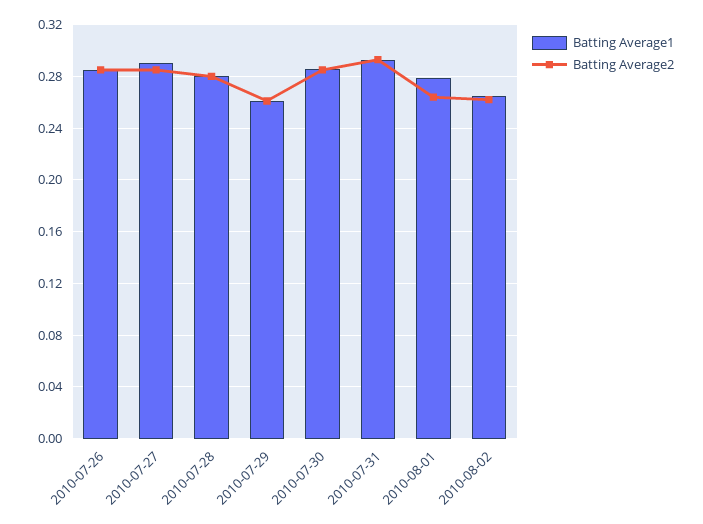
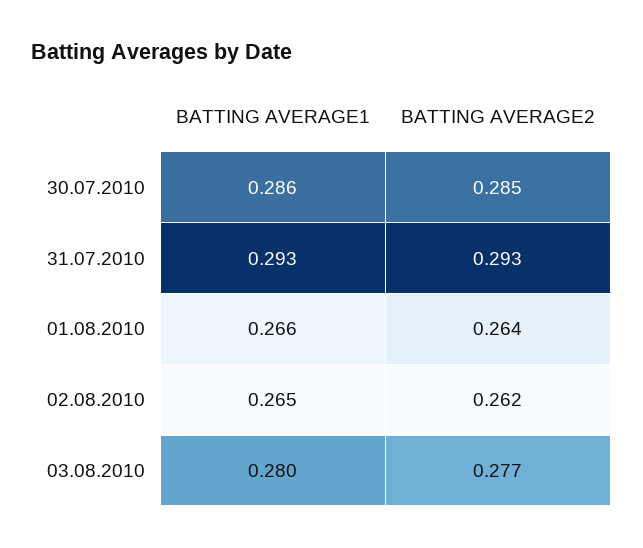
Batting Average1, 2010-07-26: 0.285 -> none
Batting Average2, 2010-07-26: 0.285 -> none
Batting Average1, 2010-07-27: 0.29 -> none
Batting Average2, 2010-07-27: 0.285 -> none
Batting Average1, 2010-07-28: 0.28 -> none
Batting Average2, 2010-07-28: 0.28 -> none
Batting Average1, 2010-07-29: 0.26 -> none
Batting Average2, 2010-07-29: 0.26 -> none
Batting Average1, 2010-08-01: 0.28 -> 0.266
Batting Average1, 03.08.2010: none -> 0.28
Batting Average2, 03.08.2010: none -> 0.277

